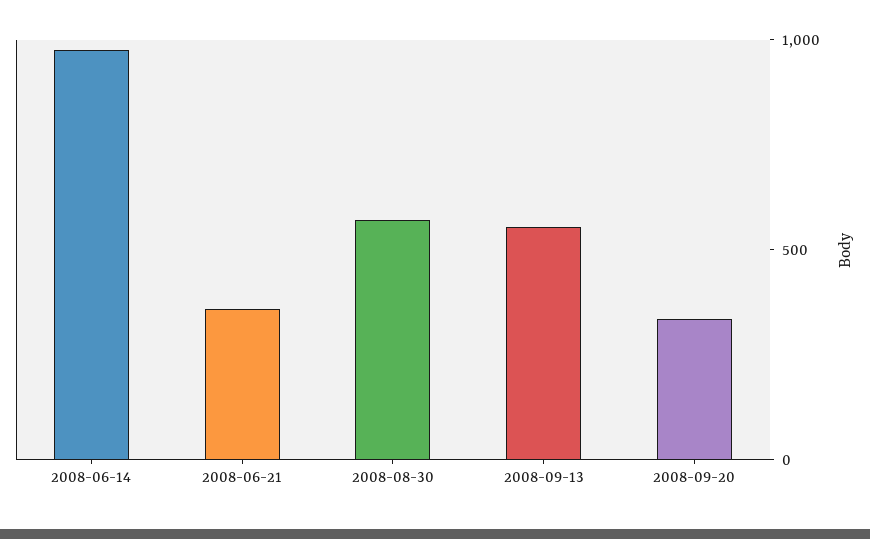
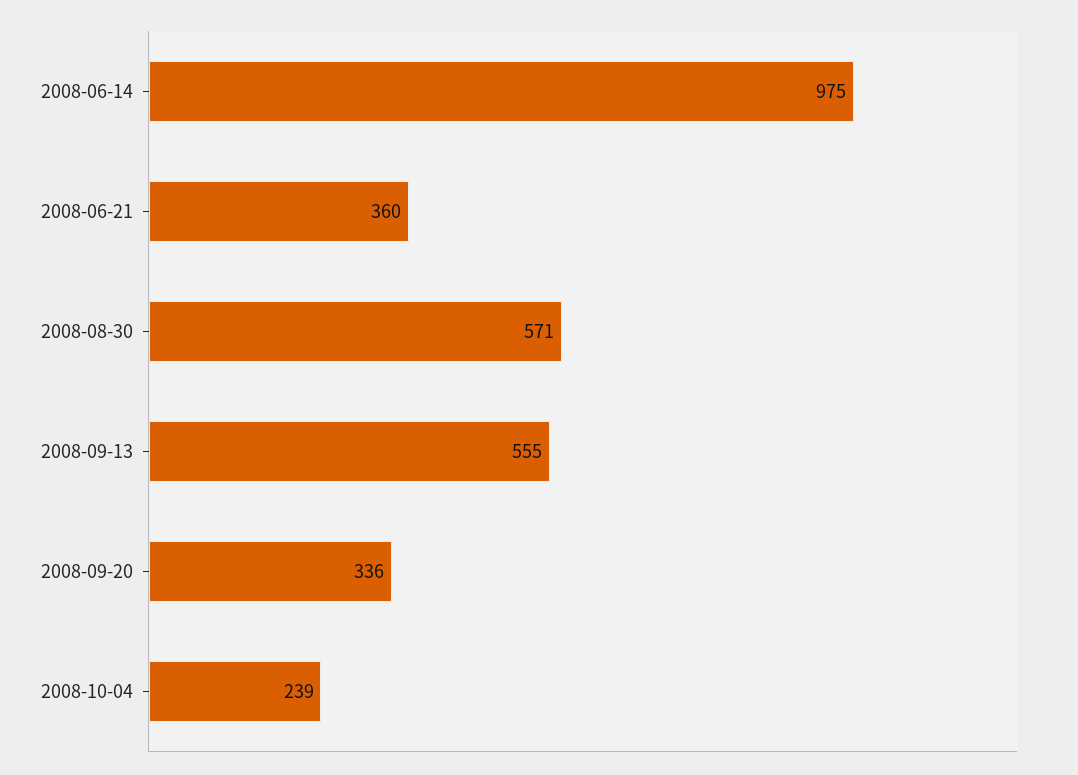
2008-10-04: none -> 239

